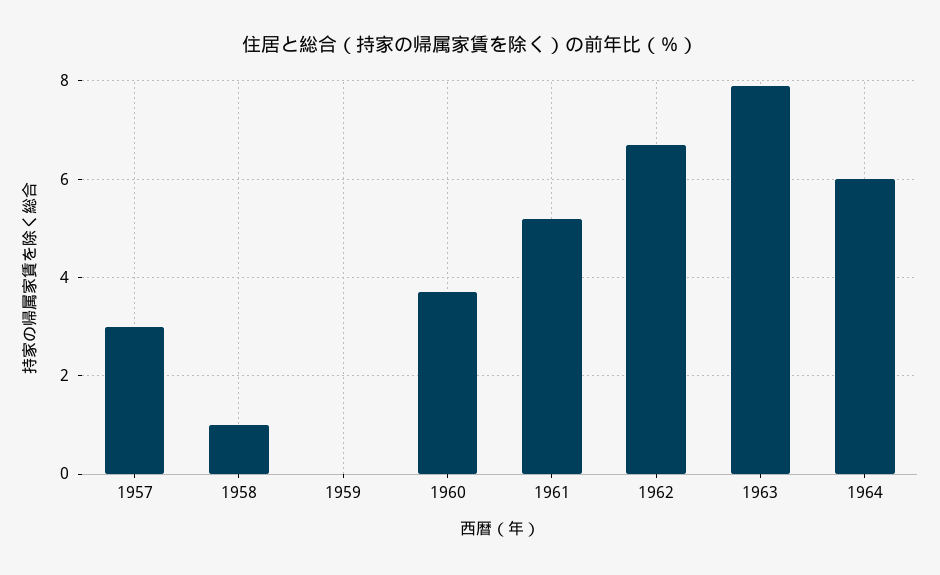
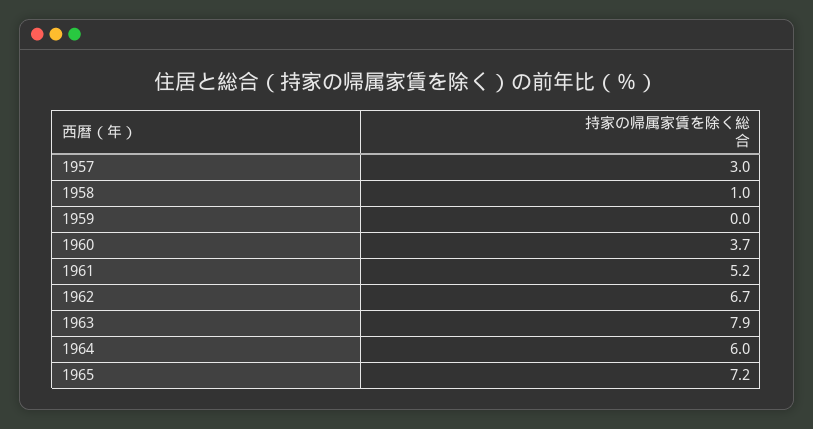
1965: none -> 7.2

